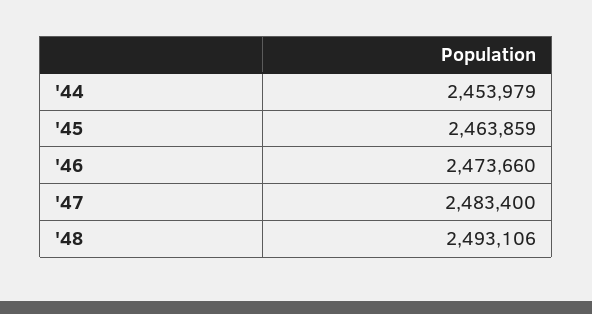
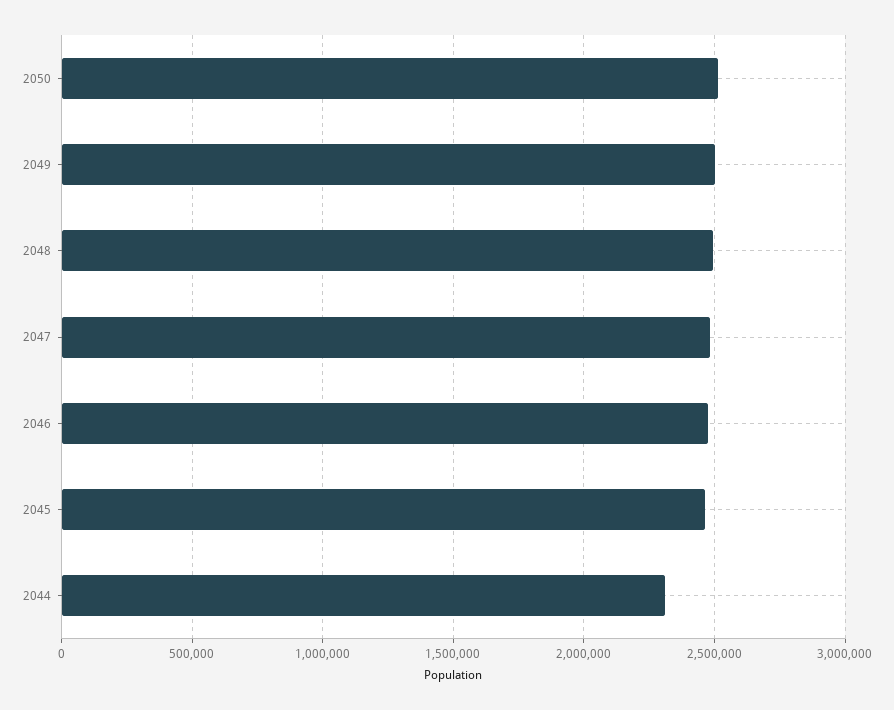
'44: 2453979 -> 2300000
2050: none -> 2500000
2049: none -> 2500000

